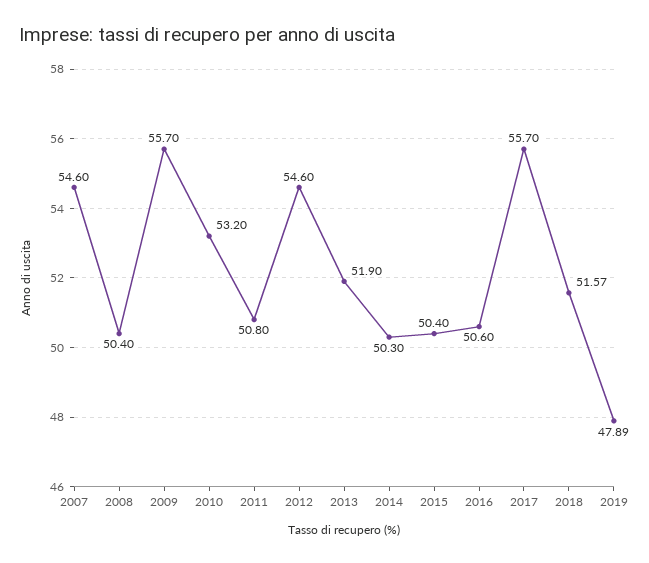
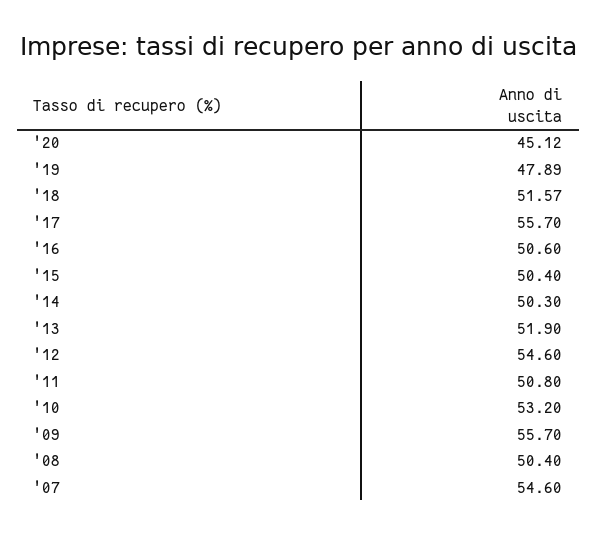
'20: none -> 45.12

